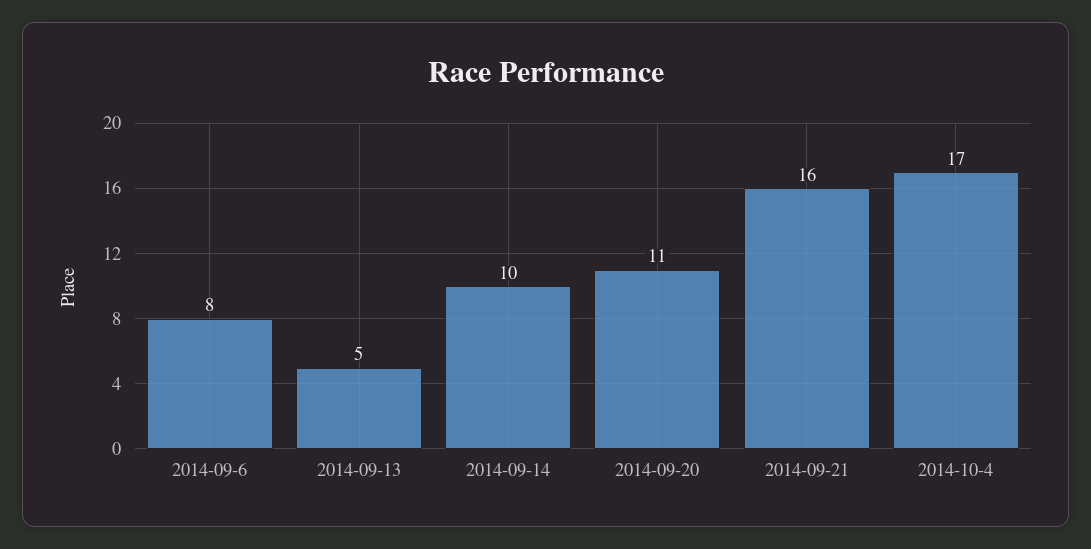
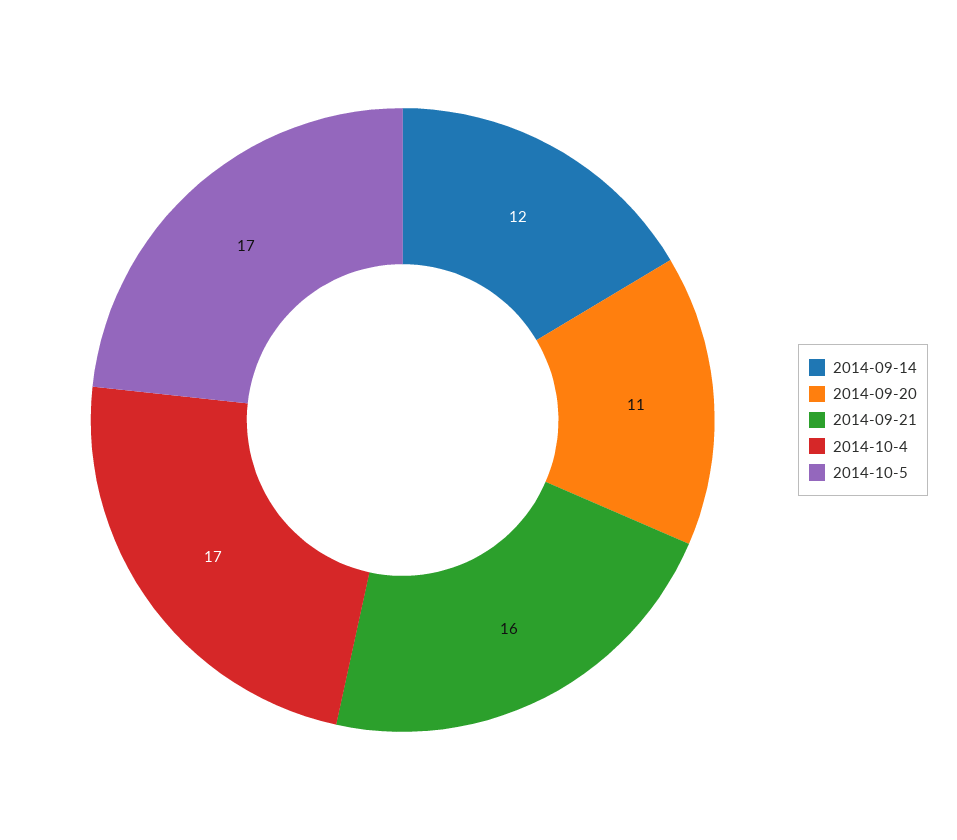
2014-09-6: 8 -> none
2014-09-13: 5 -> none
2014-09-14: 10 -> 12
2014-10-5: none -> 17

